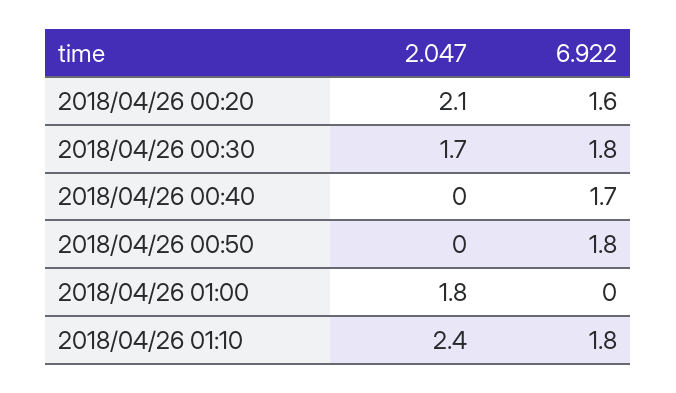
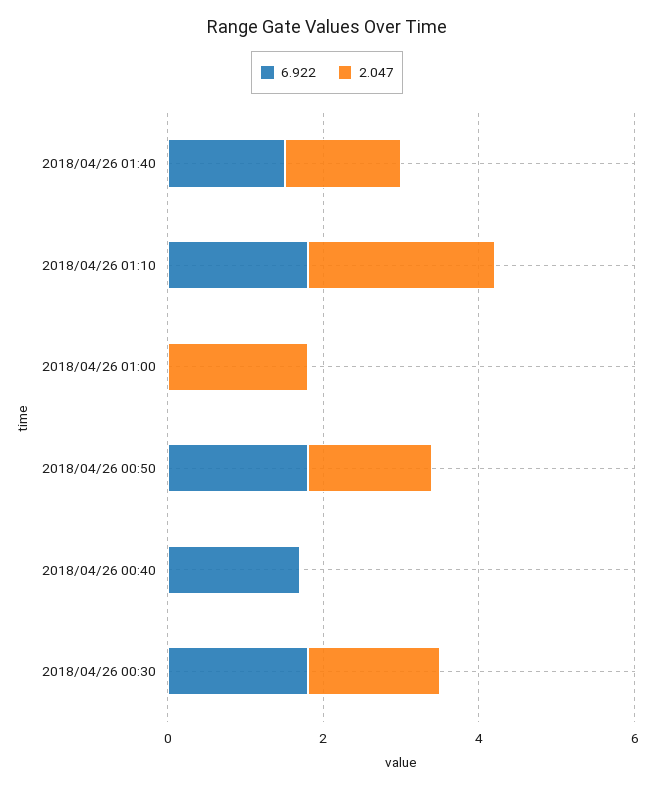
2.047, 2018/04/26 00:20: 2.1 -> none
6.922, 2018/04/26 00:20: 1.6 -> none
2.047, 2018/04/26 00:50: 0 -> 1.5
6.922, 2018/04/26 01:40: none -> 1.5
2.047, 2018/04/26 01:40: none -> 1.5

